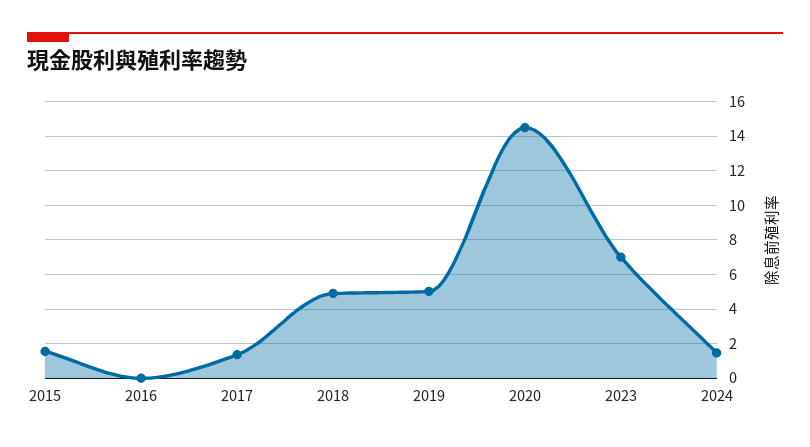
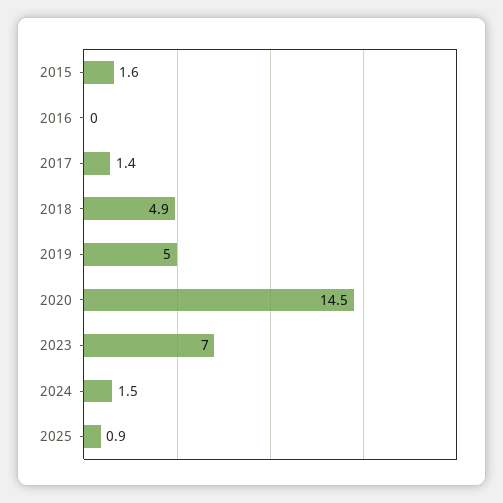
2025: none -> 0.9

